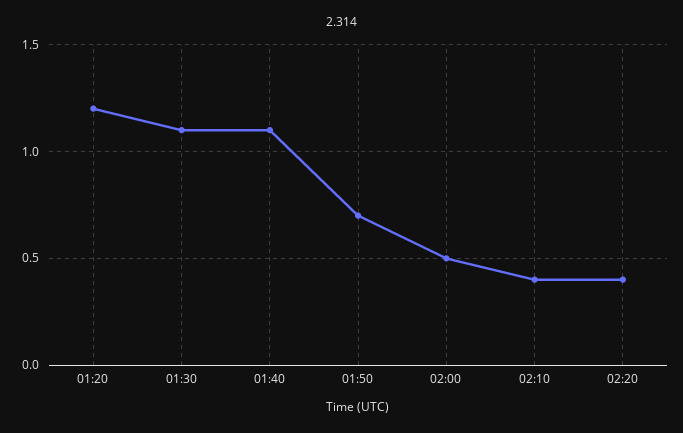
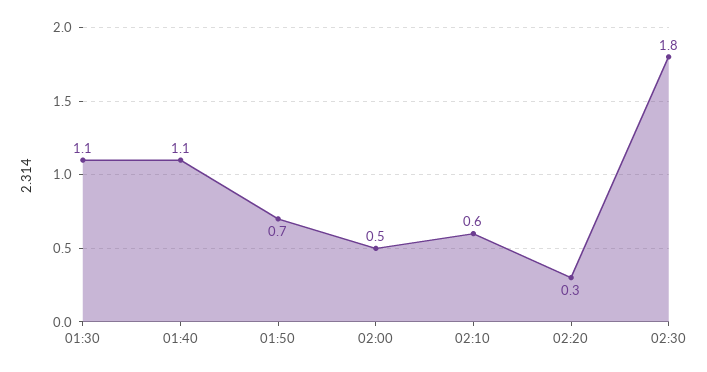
01:20: 1.2 -> none
02:10: 0.4 -> 0.6
02:20: 0.4 -> 0.3
02:30: none -> 1.8

